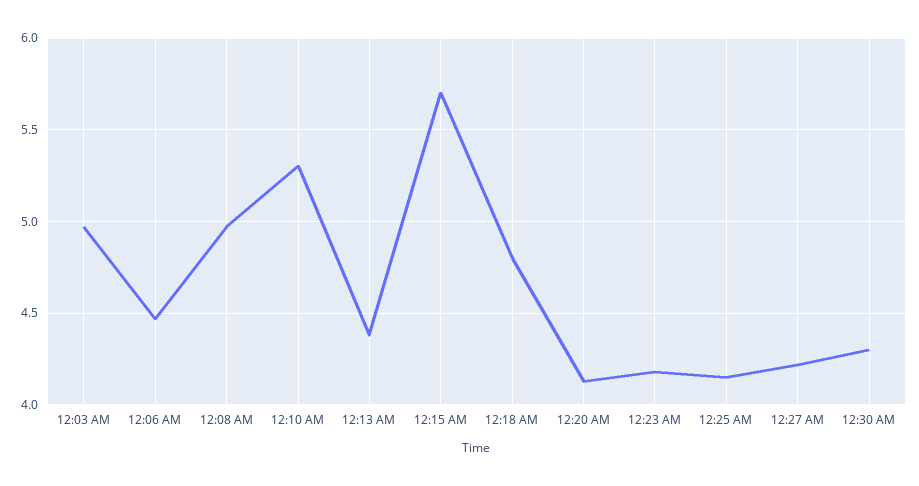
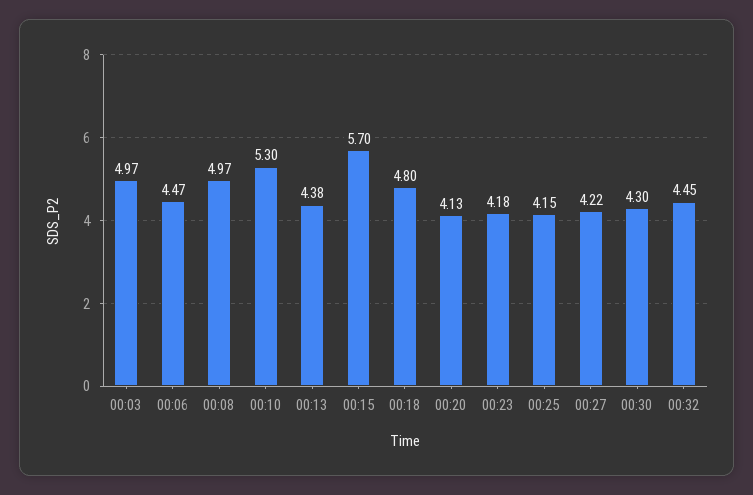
00:32: none -> 4.45

